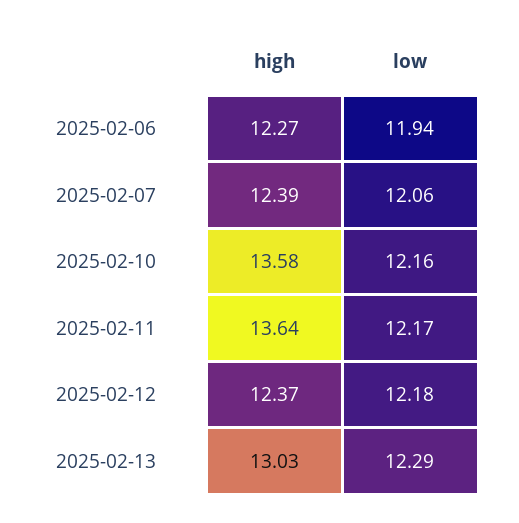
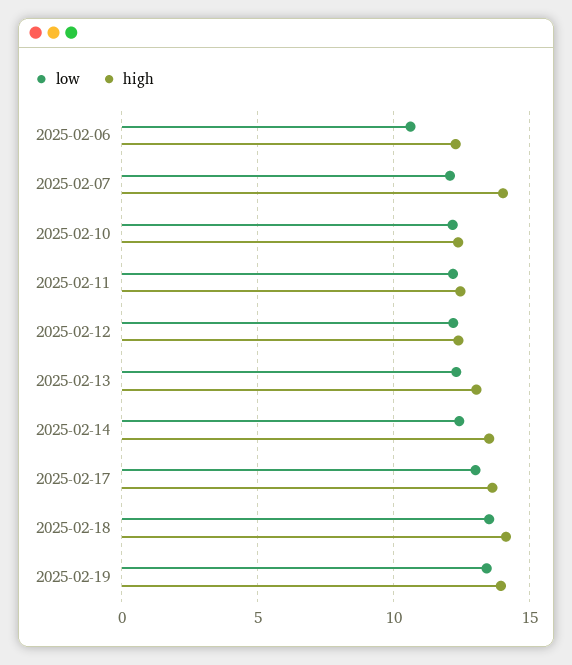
low, 2025-02-06: 11.94 -> 10.5
high, 2025-02-07: 12.39 -> 14
high, 2025-02-10: 13.58 -> 12.5
high, 2025-02-11: 13.64 -> 12.5
low, 2025-02-14: none -> 12.5
high, 2025-02-14: none -> 13.5
low, 2025-02-17: none -> 13
high, 2025-02-17: none -> 13.5
low, 2025-02-18: none -> 13.5
high, 2025-02-18: none -> 14
low, 2025-02-19: none -> 13.5
high, 2025-02-19: none -> 14

